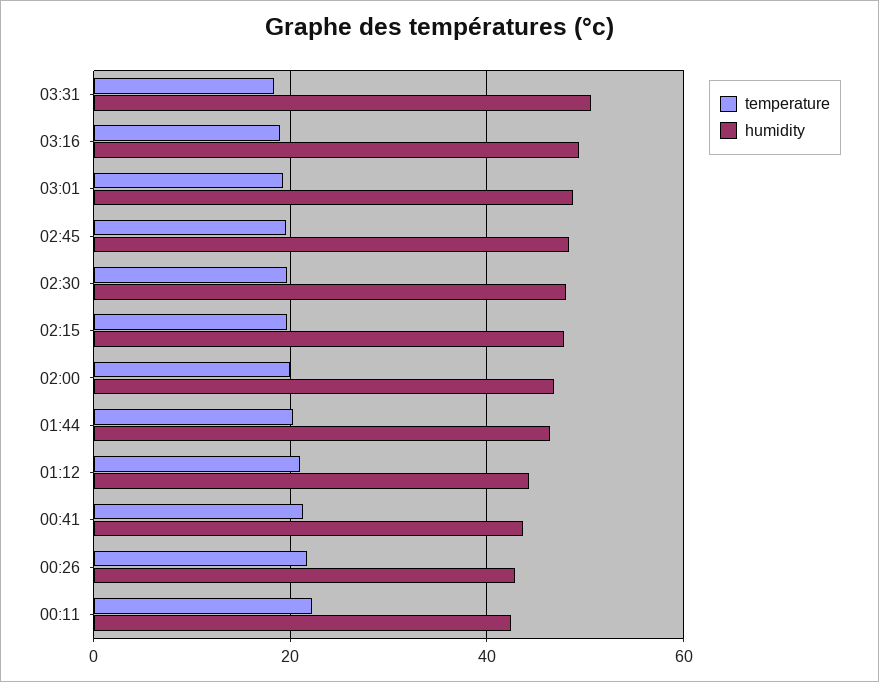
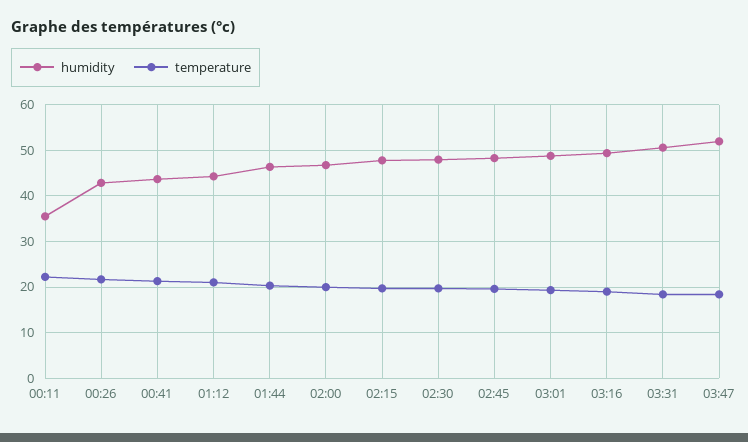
humidity, 00:11: 42 -> 36
humidity, 03:47: none -> 52
temperature, 03:47: none -> 18

